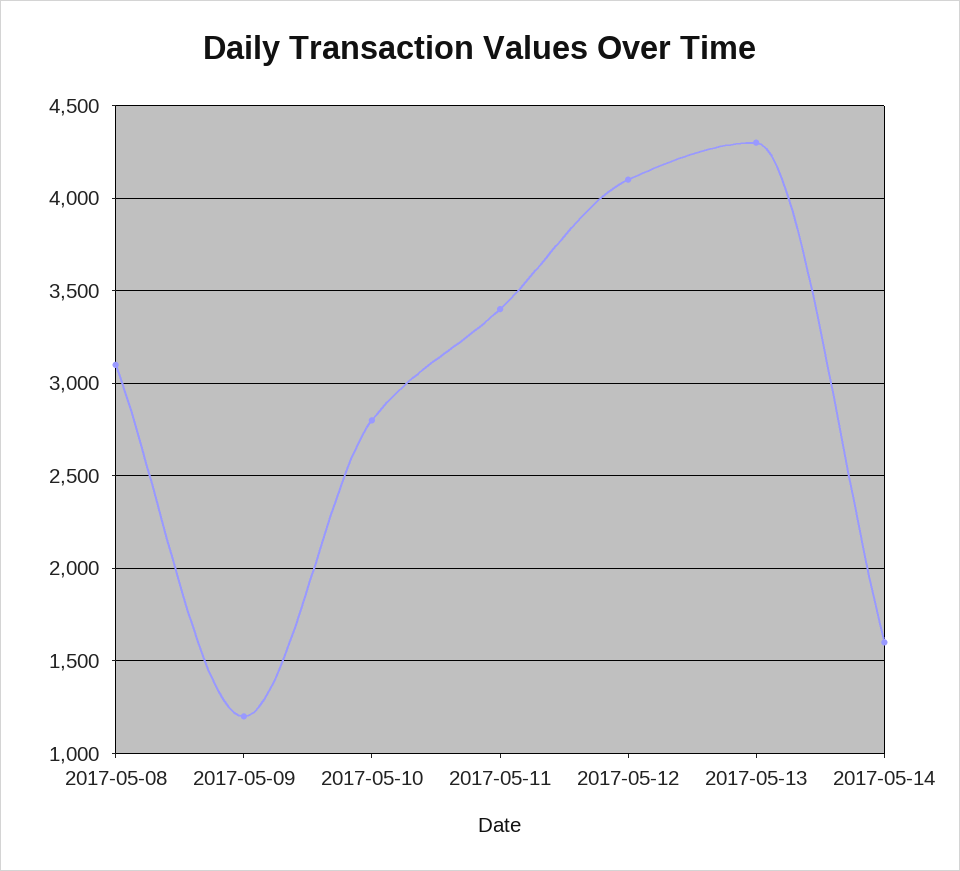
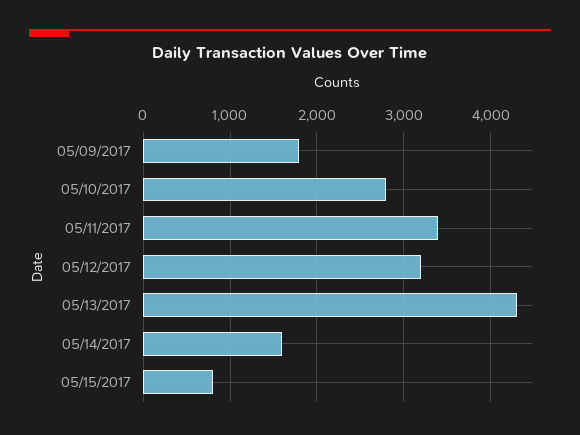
2017-05-08: 3100 -> none
2017-05-09: 1200 -> 1800
2017-05-12: 4100 -> 3200
05/15/2017: none -> 800

